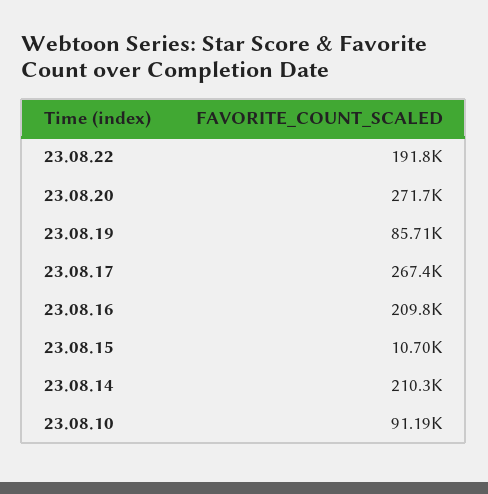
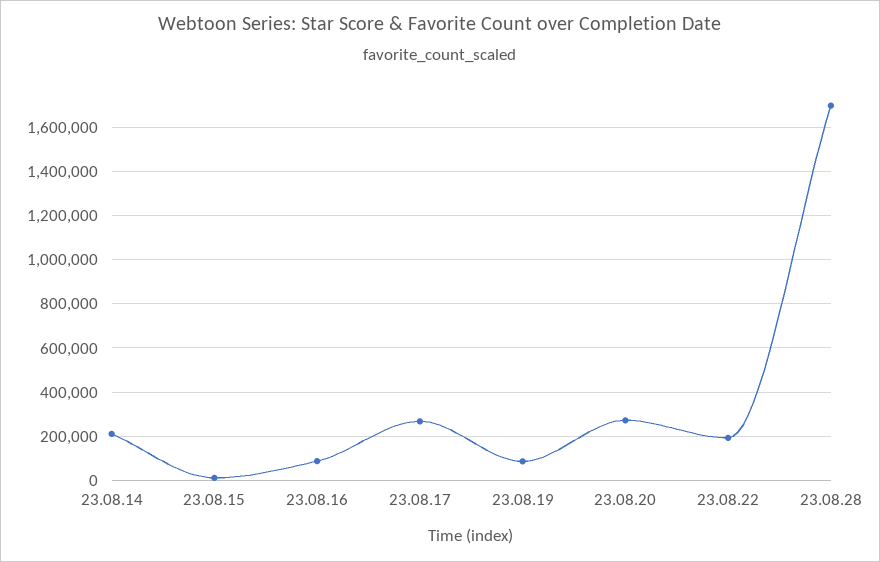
23.08.16: 209800 -> 100000
23.08.10: 91190 -> none
23.08.28: none -> 1700000

